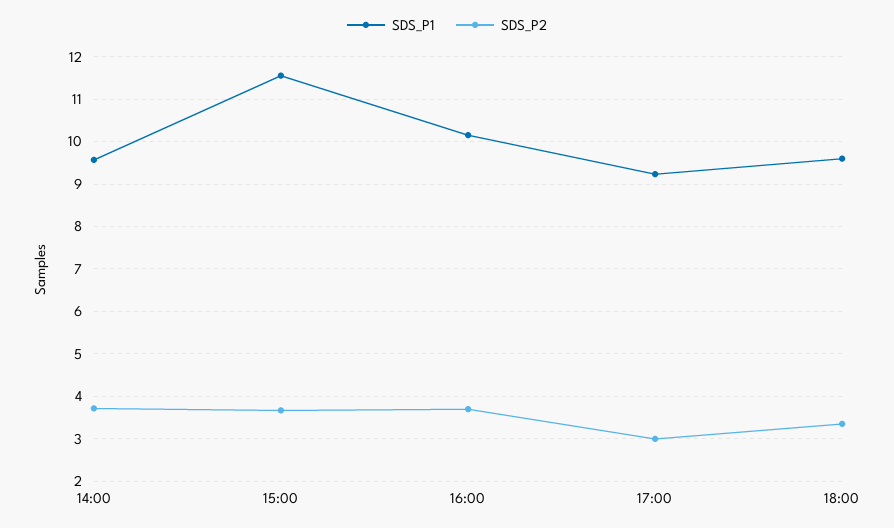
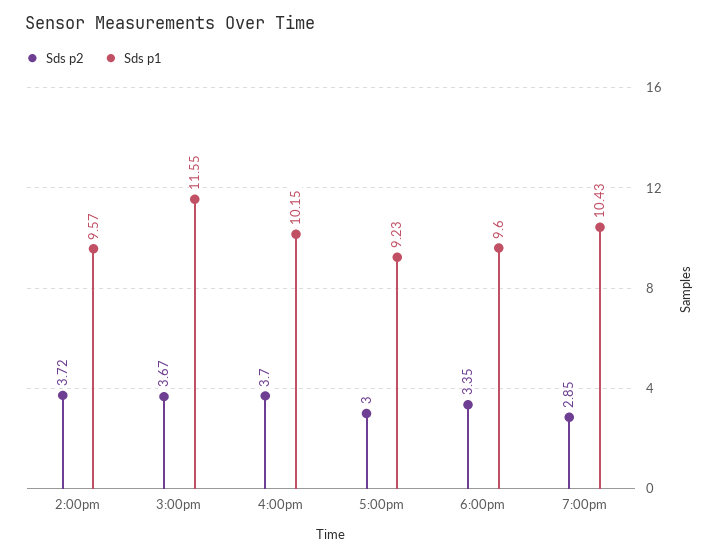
SDS_P2, 7:00pm: none -> 2.85
SDS_P1, 7:00pm: none -> 10.43

